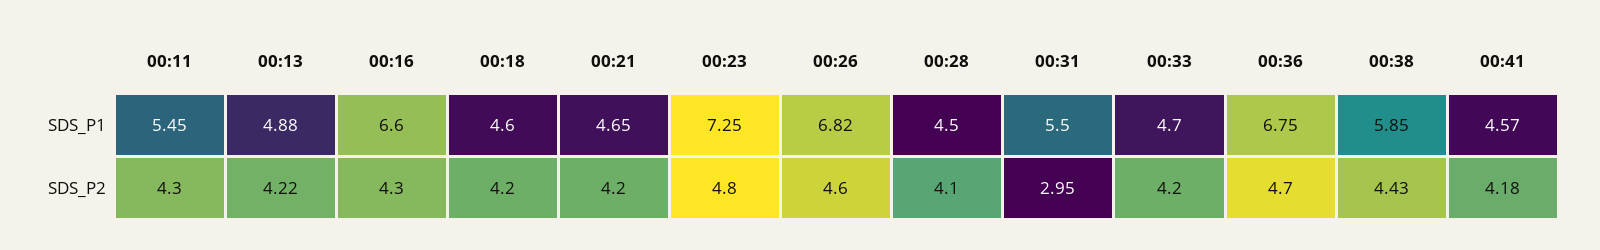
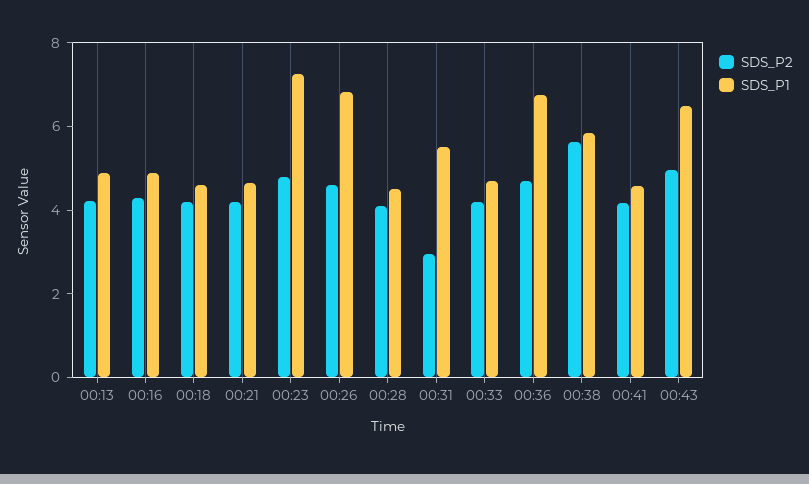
SDS_P1, 00:11: 5.45 -> none
SDS_P1, 00:16: 6.6 -> 5
SDS_P2, 00:11: 4.3 -> none
SDS_P2, 00:38: 4.43 -> 5.5
SDS_P2, 00:43: none -> 5
SDS_P1, 00:43: none -> 6.5

